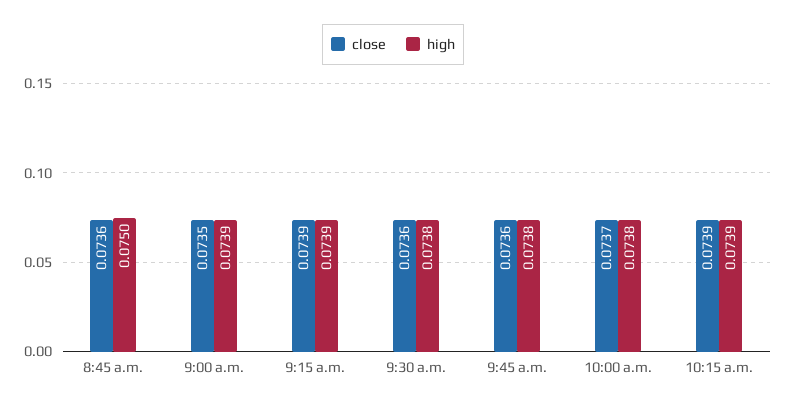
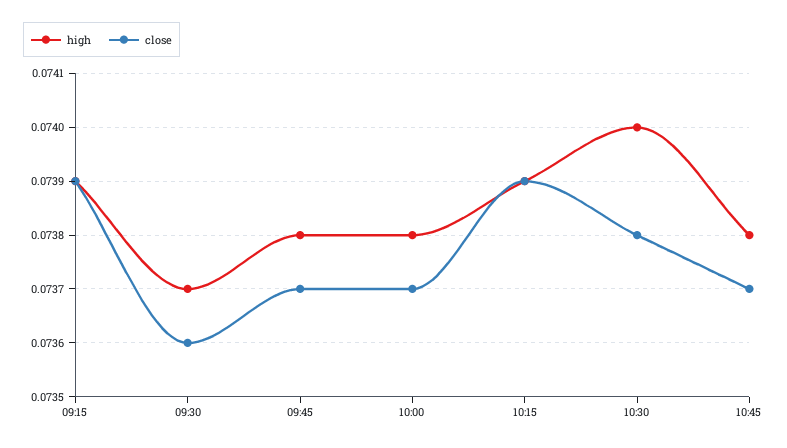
close, 8:45 a.m.: 0.0736 -> none
high, 8:45 a.m.: 0.075 -> none
close, 9:00 a.m.: 0.0735 -> none
high, 9:00 a.m.: 0.0739 -> none
high, 9:30 a.m.: 0.0738 -> 0.0737
close, 9:45 a.m.: 0.0736 -> 0.0737
high, 10:30: none -> 0.074
close, 10:30: none -> 0.0738
high, 10:45: none -> 0.0738
close, 10:45: none -> 0.0737

